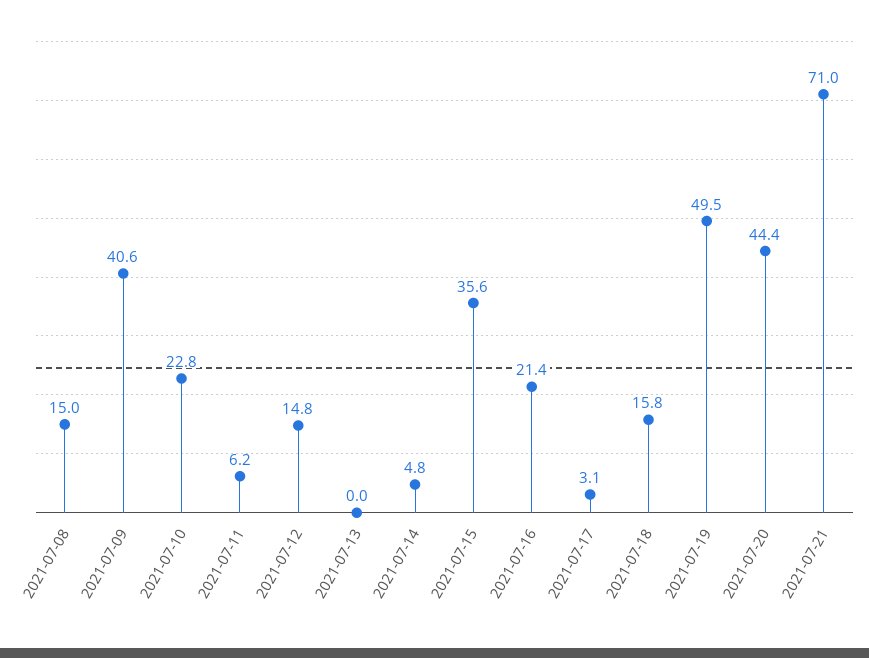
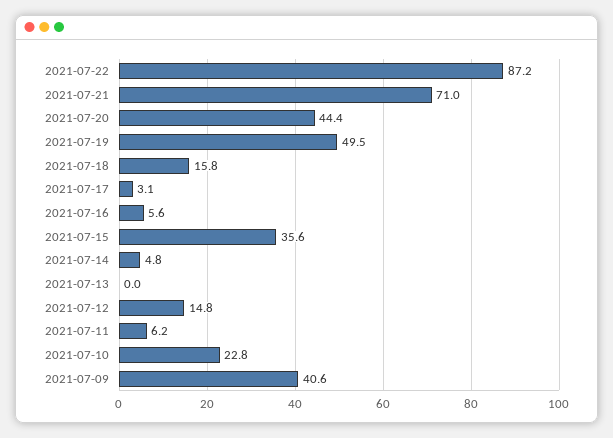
2021-07-08: 15 -> none
2021-07-16: 21.4 -> 5.6
2021-07-22: none -> 87.2

